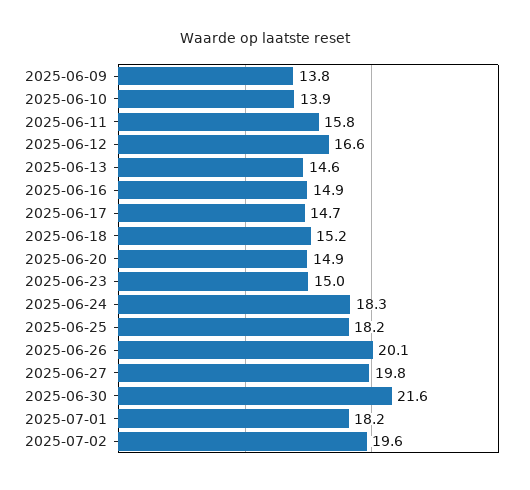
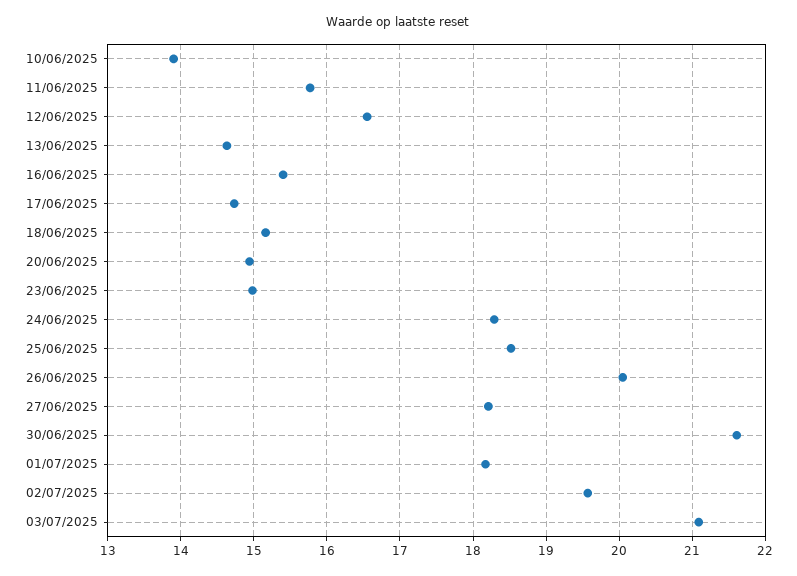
2025-06-09: 13.8 -> none
2025-06-16: 14.9 -> 15.4
2025-06-25: 18.2 -> 18.5
2025-06-27: 19.8 -> 18.2
03/07/2025: none -> 21.1

